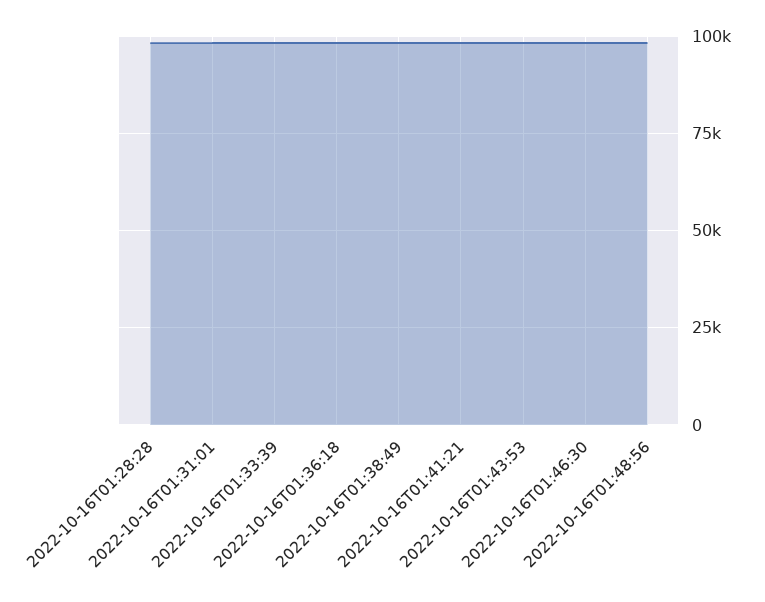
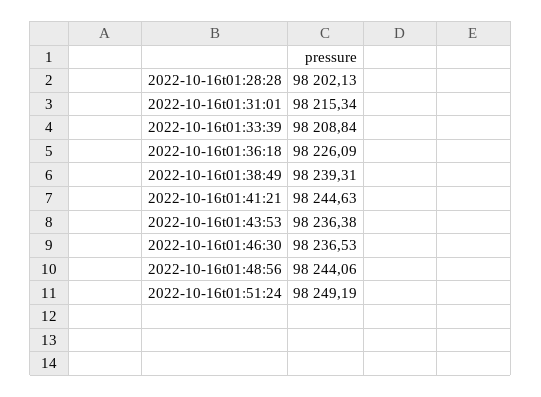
2022-10-16t01:51:24: none -> 98249.19

